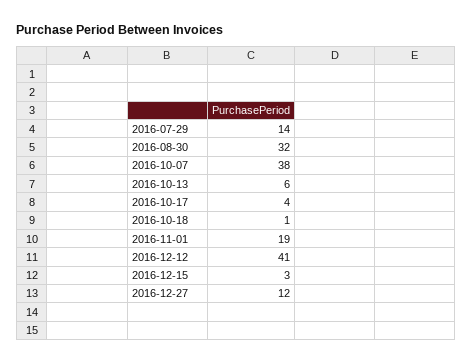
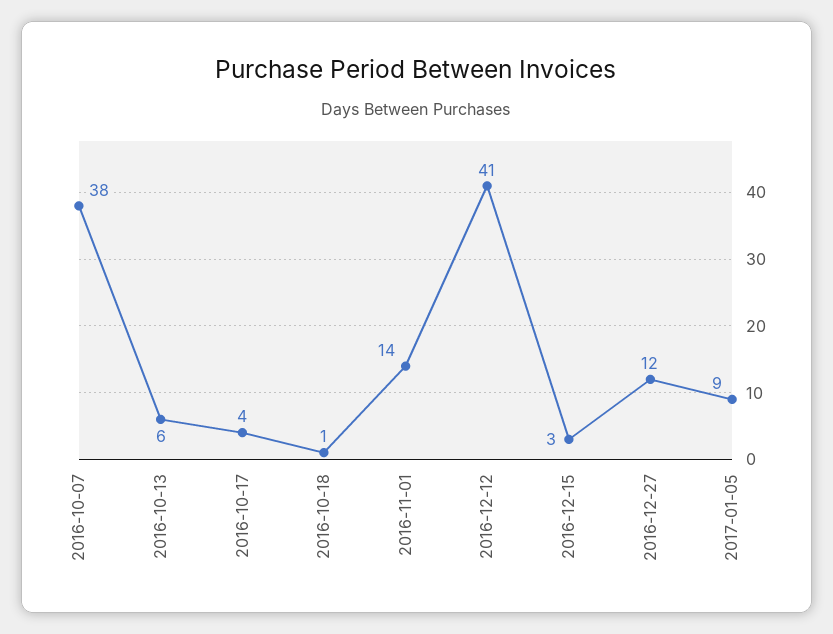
2016-07-29: 14 -> none
2016-08-30: 32 -> none
2016-11-01: 19 -> 14
2017-01-05: none -> 9

